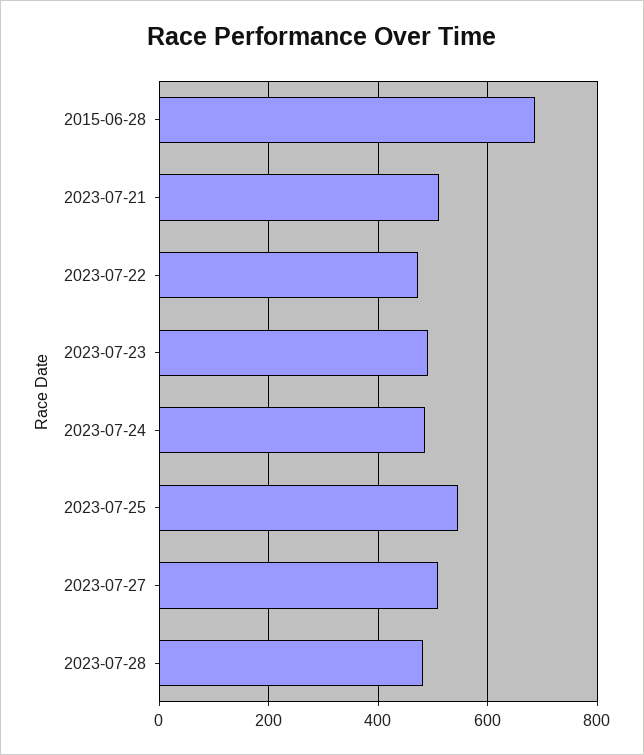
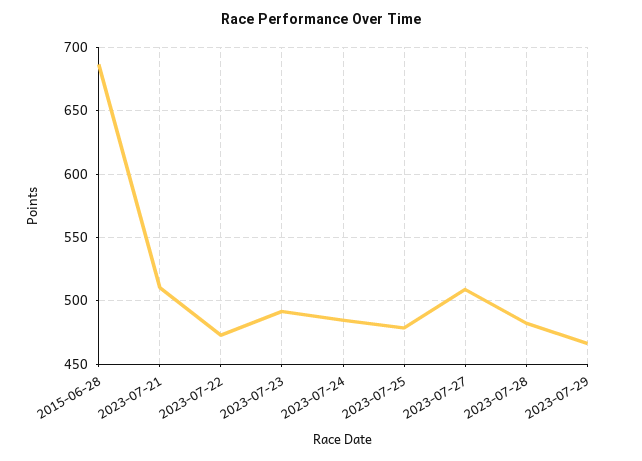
2023-07-25: 540 -> 480
2023-07-29: none -> 465

